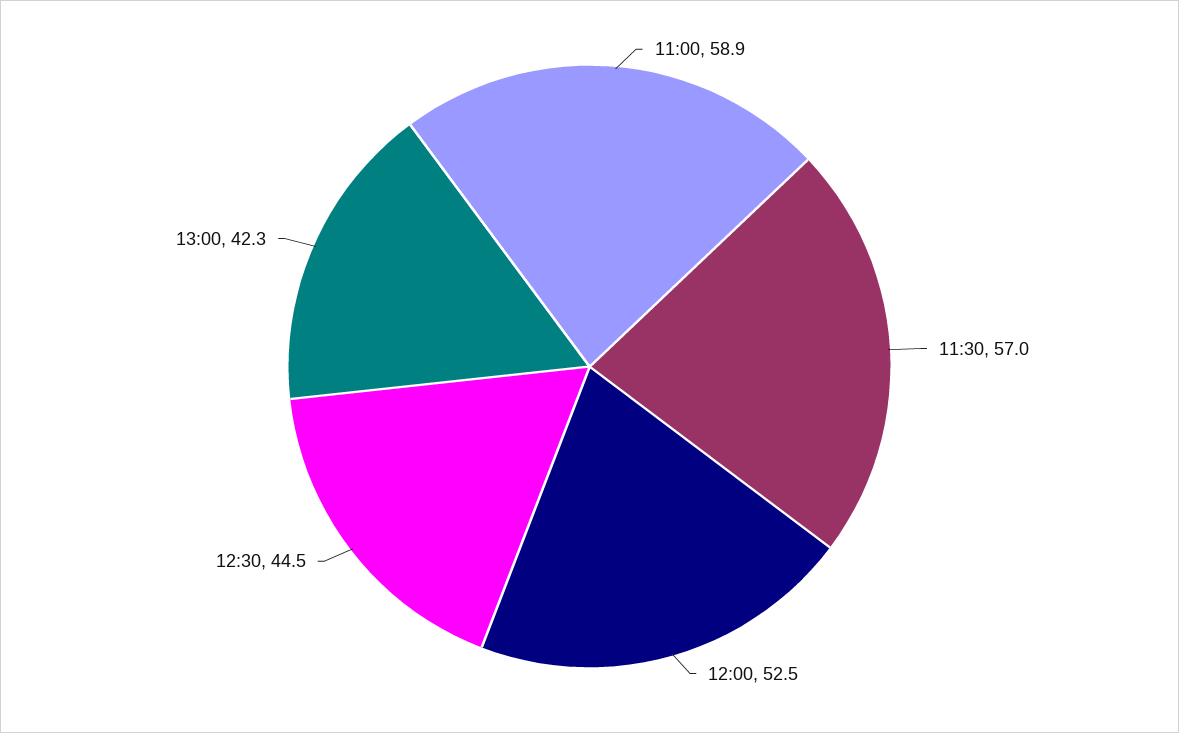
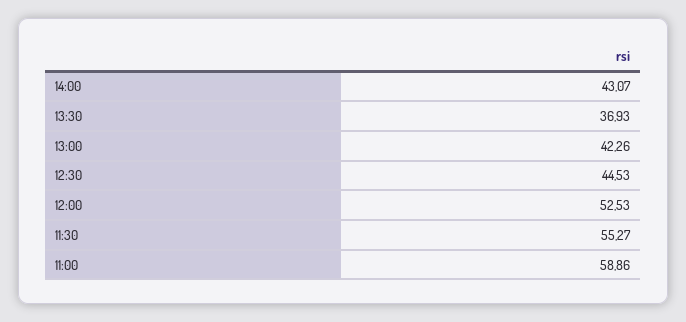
11:30: 57 -> 55.27
14:00: none -> 43.07
13:30: none -> 36.93

